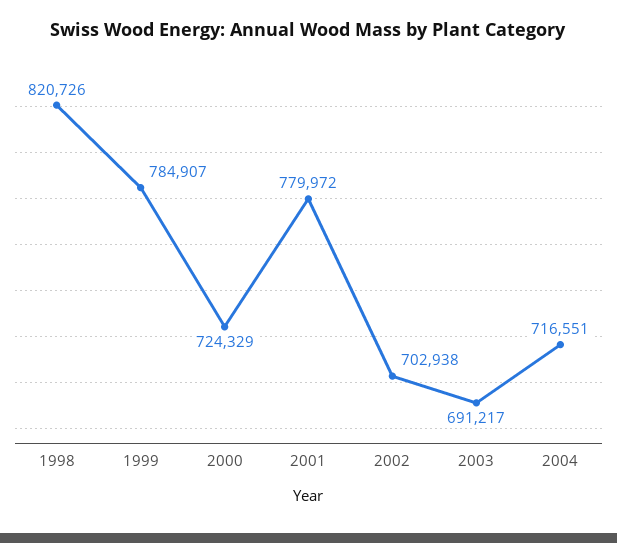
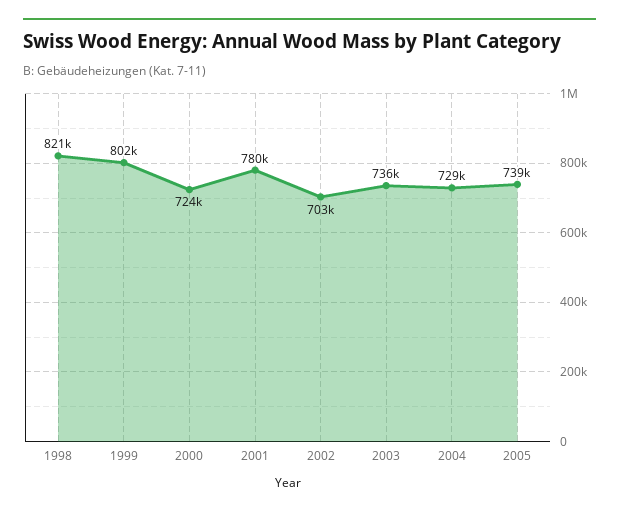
1999: 784907 -> 802000
2003: 691217 -> 736000
2004: 716551 -> 729000
2005: none -> 739000

